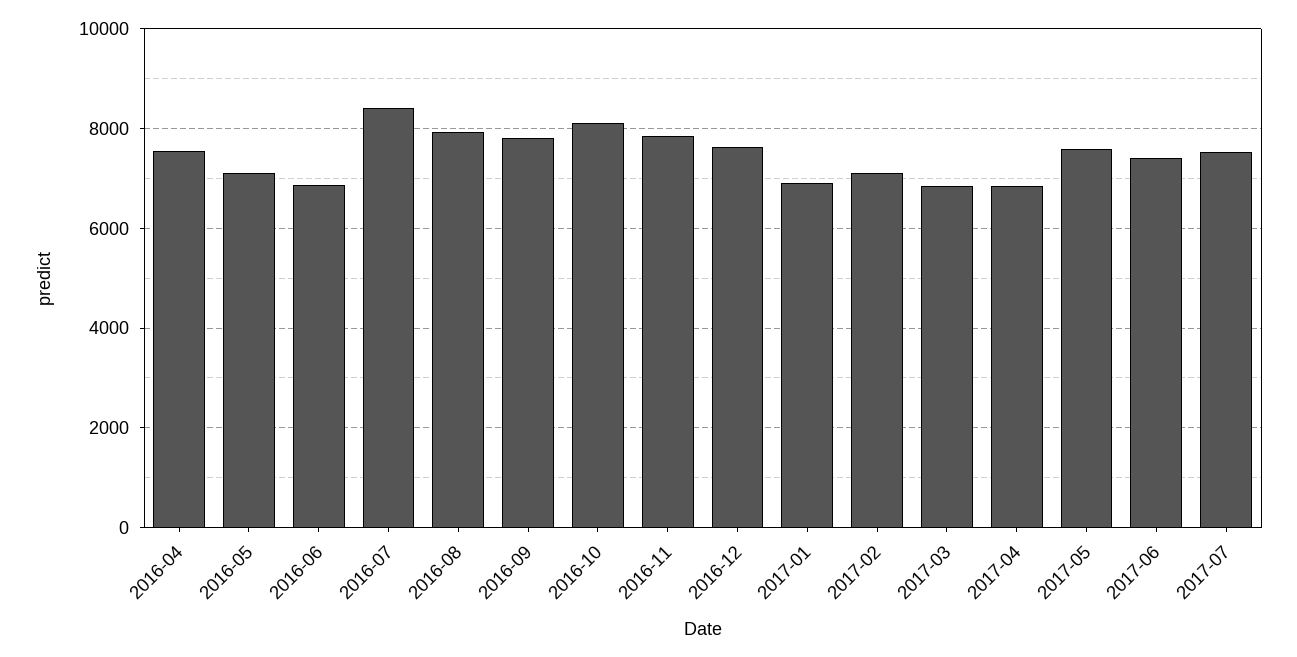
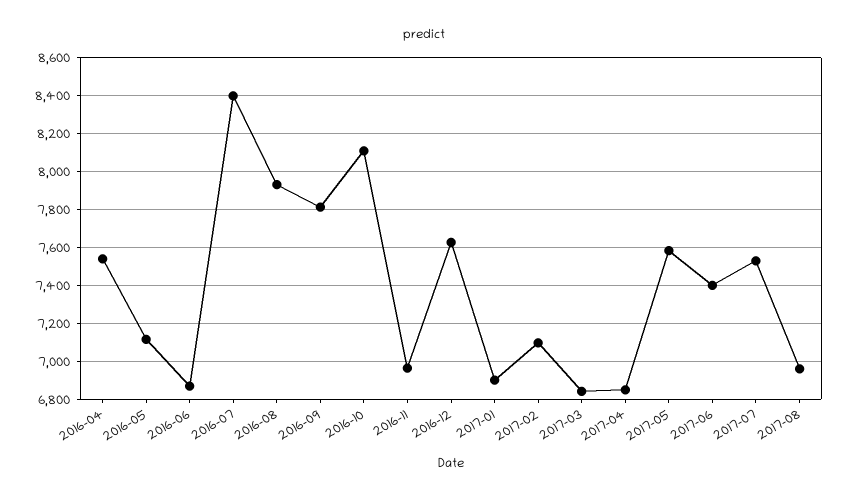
2016-11: 7800 -> 6950
2017-08: none -> 6950

